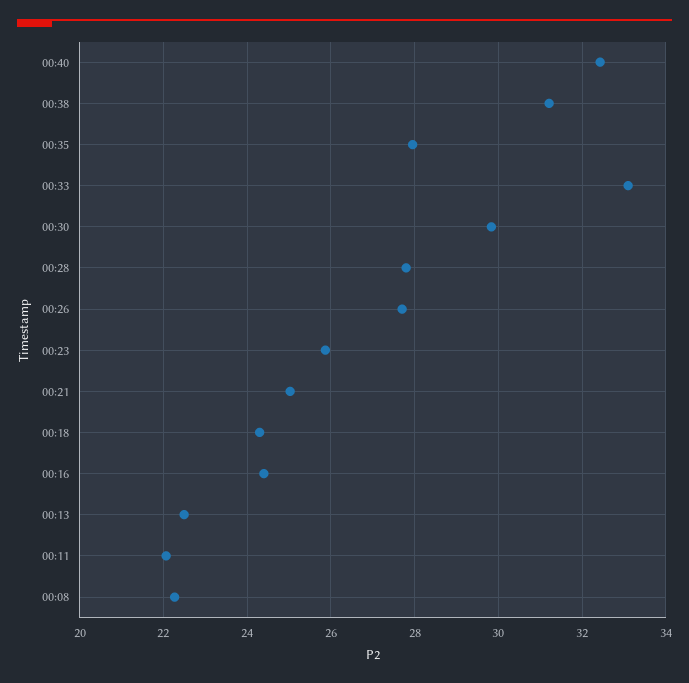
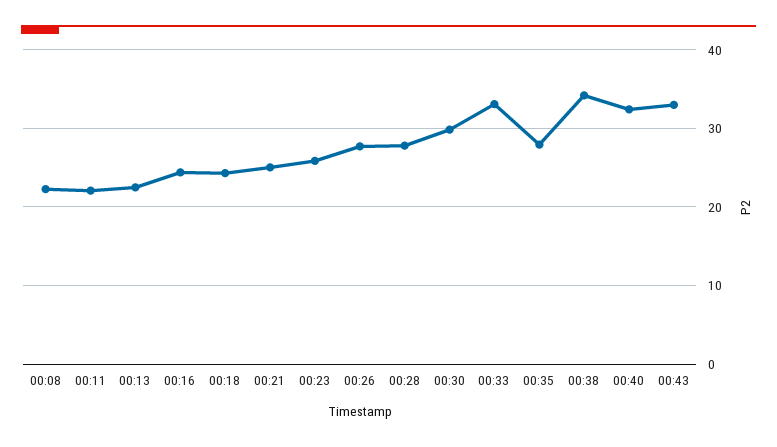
00:38: 31.2 -> 34
00:43: none -> 33

